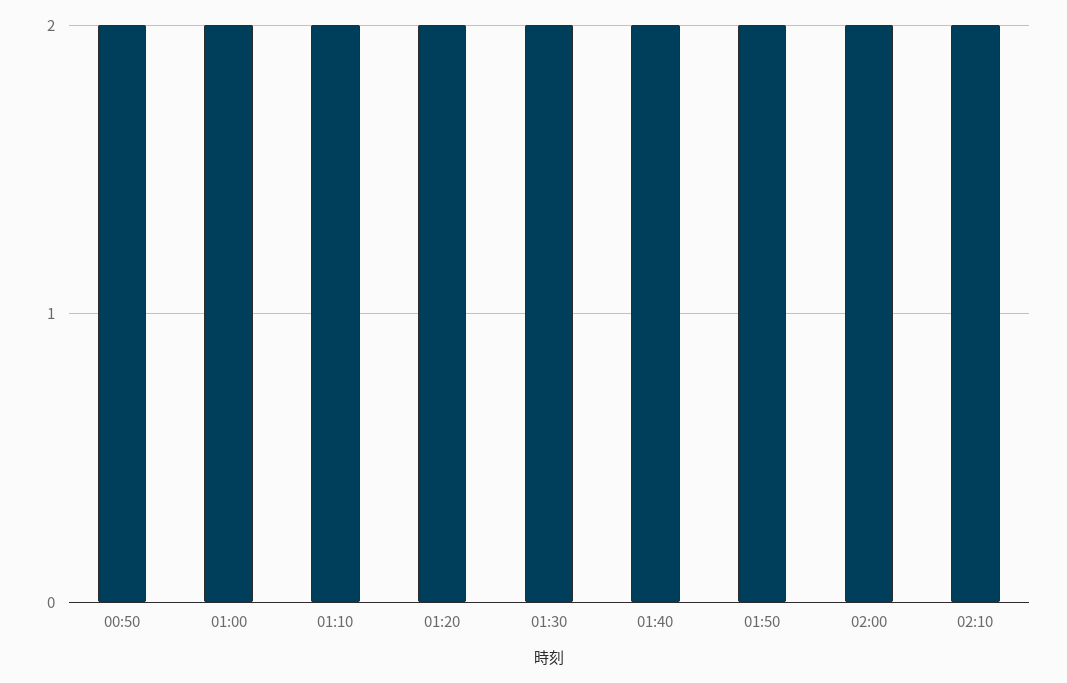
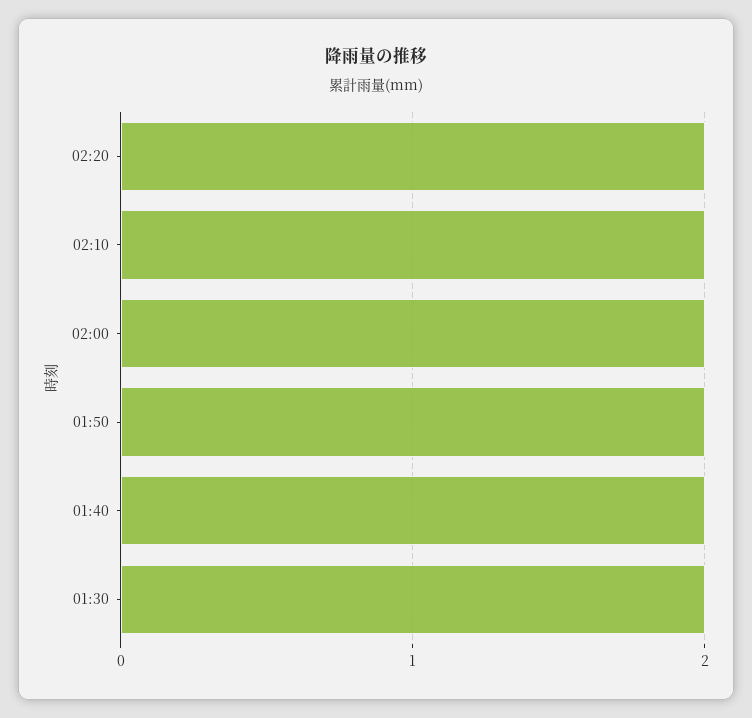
00:50: 2 -> none
01:00: 2 -> none
01:10: 2 -> none
01:20: 2 -> none
02:20: none -> 2

